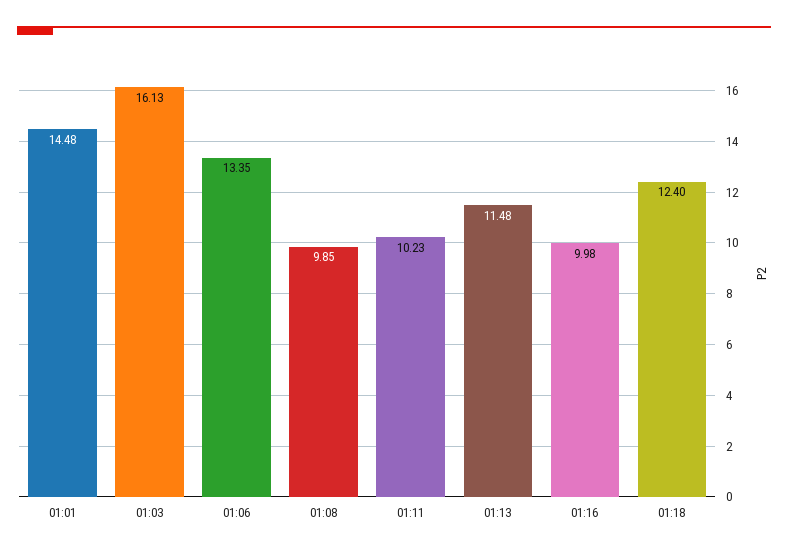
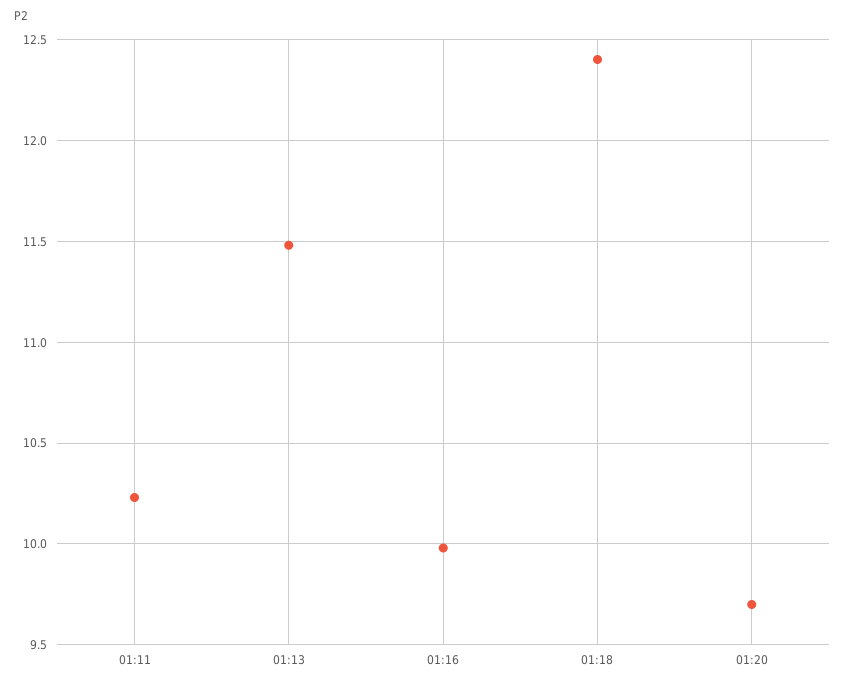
01:01: 14.48 -> none
01:03: 16.13 -> none
01:06: 13.35 -> none
01:08: 9.85 -> none
01:20: none -> 9.7

